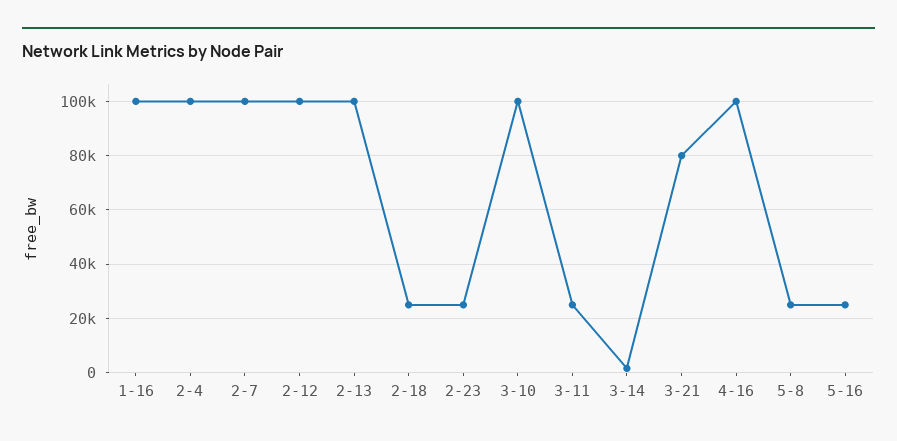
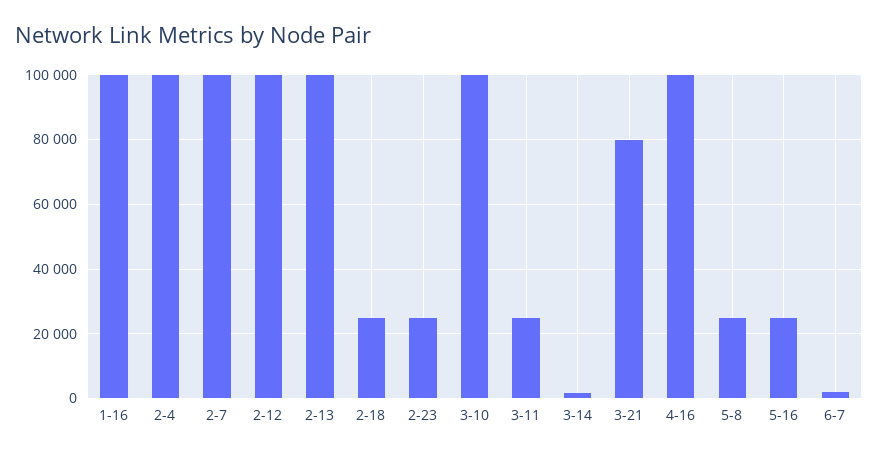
6-7: none -> 2000

